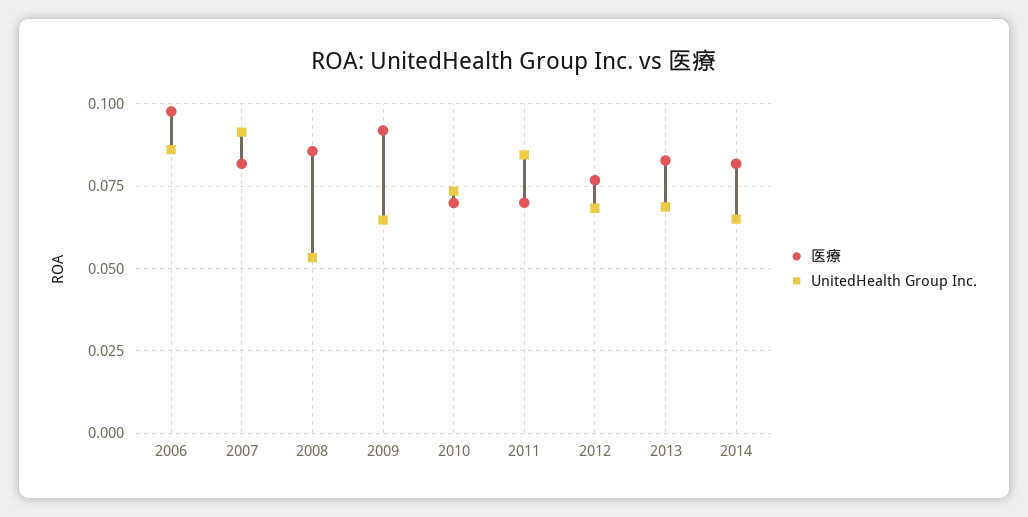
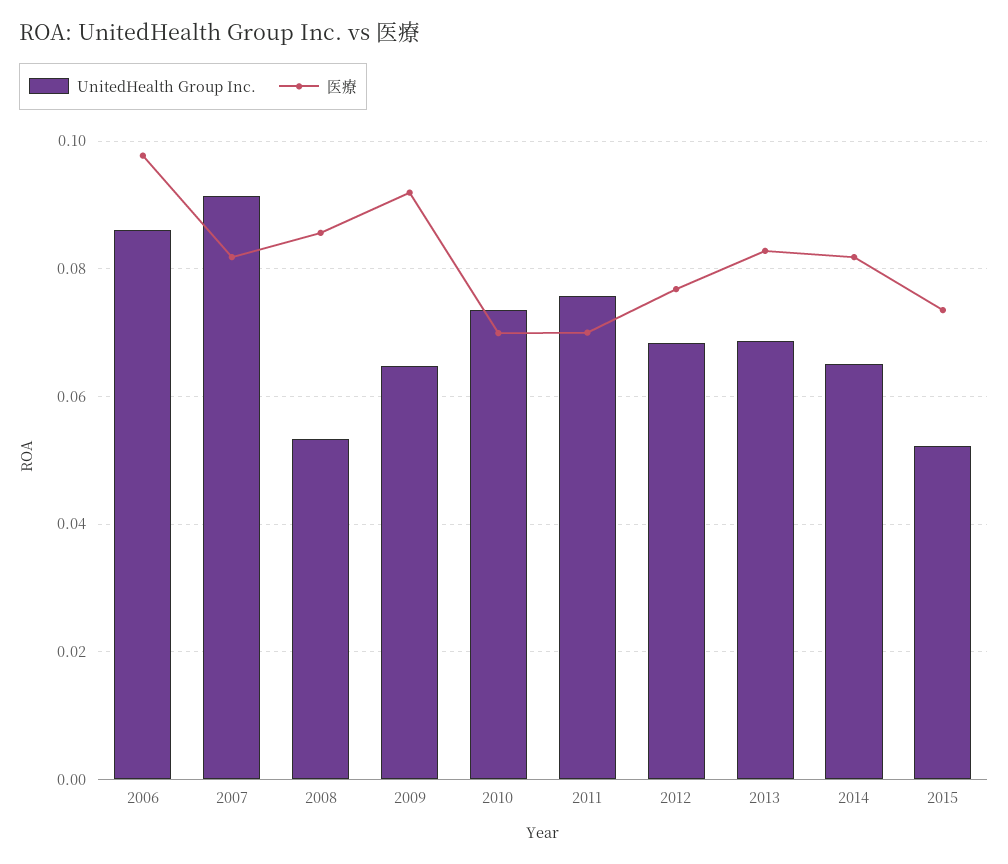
UnitedHealth Group Inc., 2011: 0.085 -> 0.076
UnitedHealth Group Inc., 2015: none -> 0.052
医療, 2015: none -> 0.074

